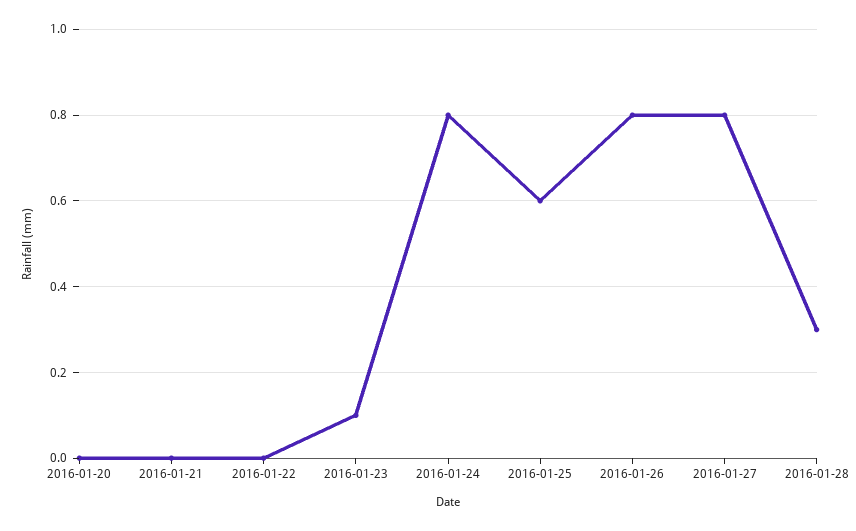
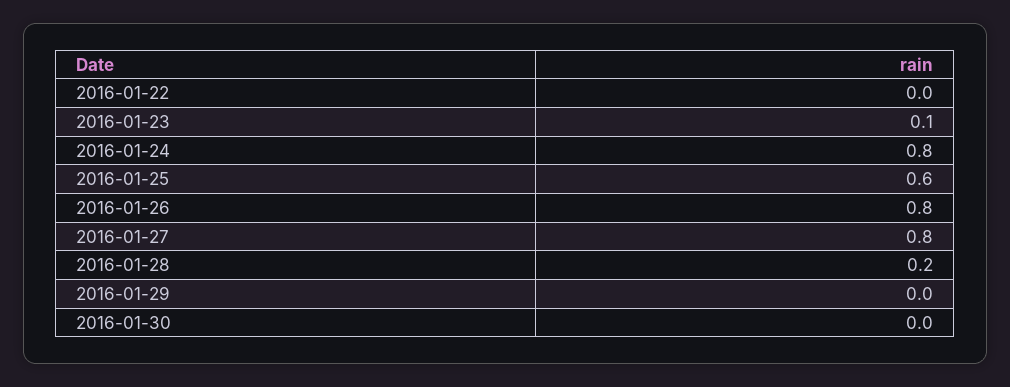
2016-01-20: 0 -> none
2016-01-21: 0 -> none
2016-01-28: 0.3 -> 0.2
2016-01-29: none -> 0
2016-01-30: none -> 0

